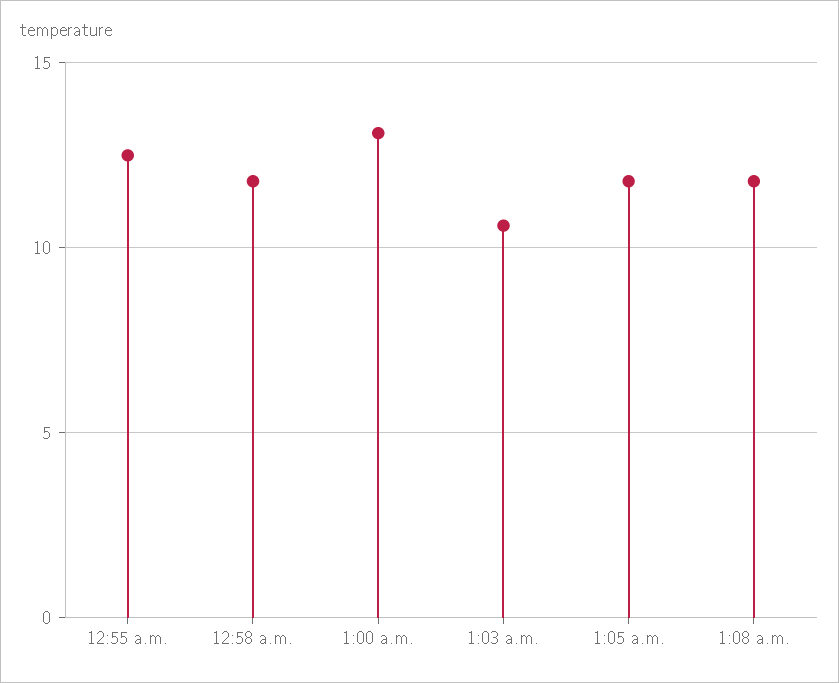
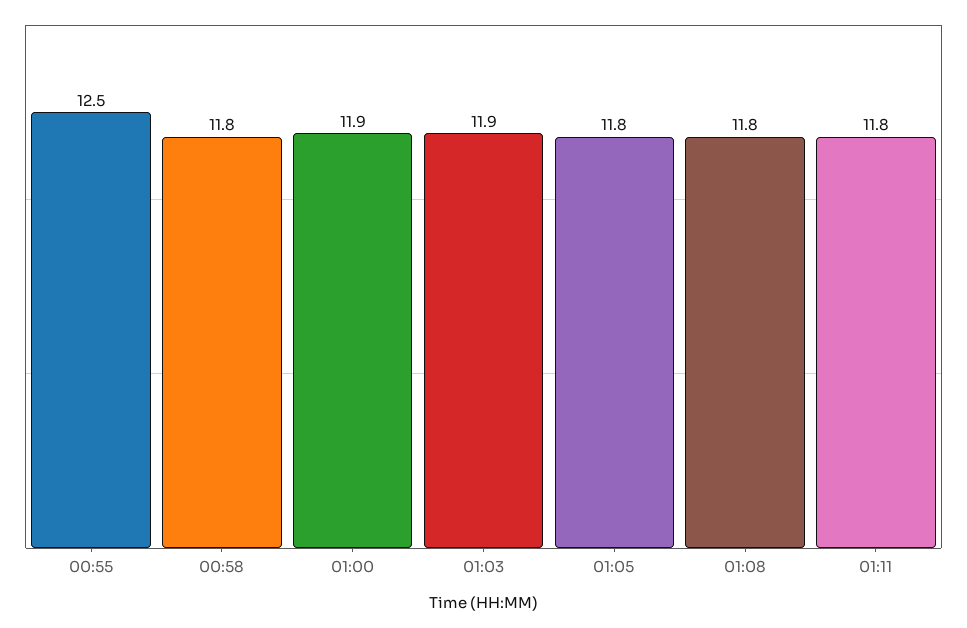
1:00 a.m.: 13 -> 11.9
1:03 a.m.: 10.5 -> 11.9
01:11: none -> 11.8

